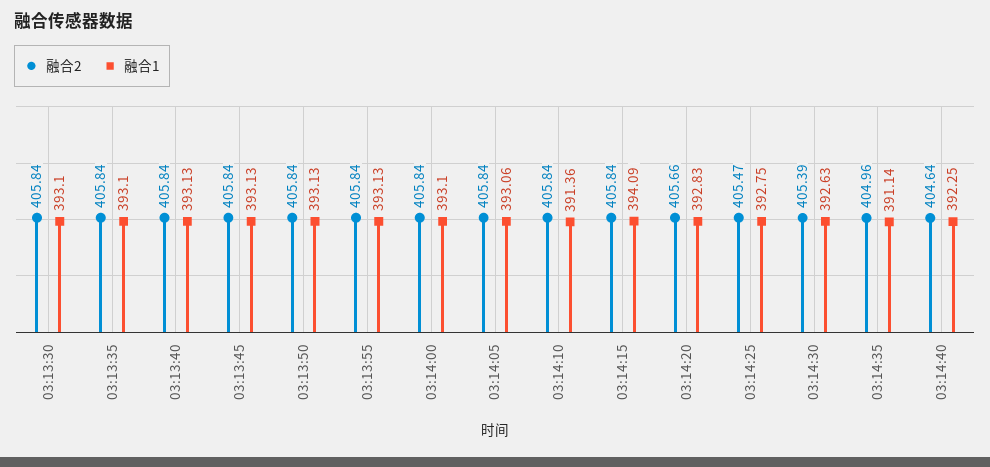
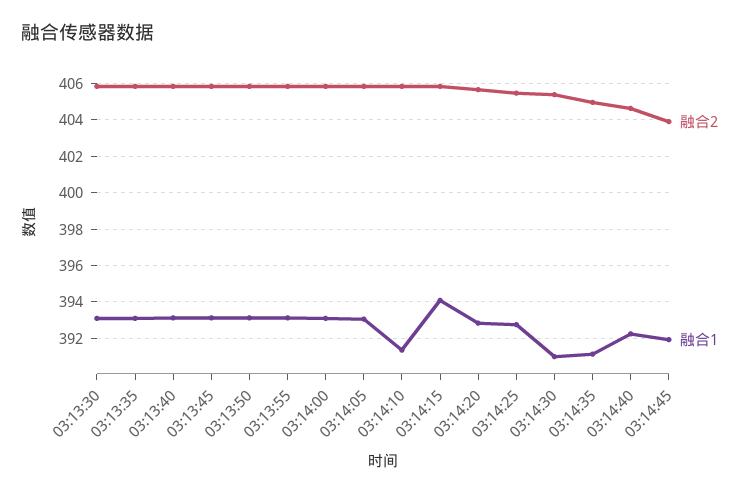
融合1, 03:14:30: 392.63 -> 391
融合2, 03:14:45: none -> 404
融合1, 03:14:45: none -> 392

